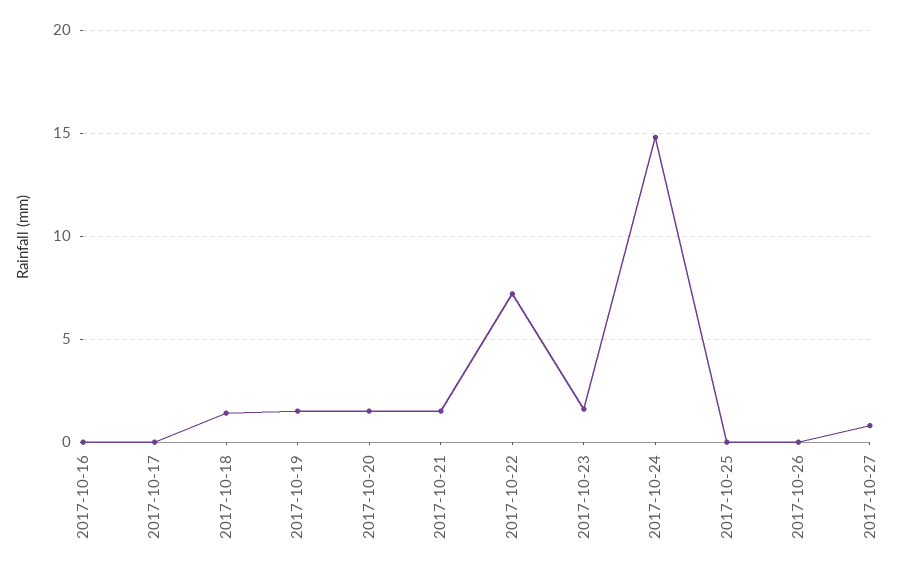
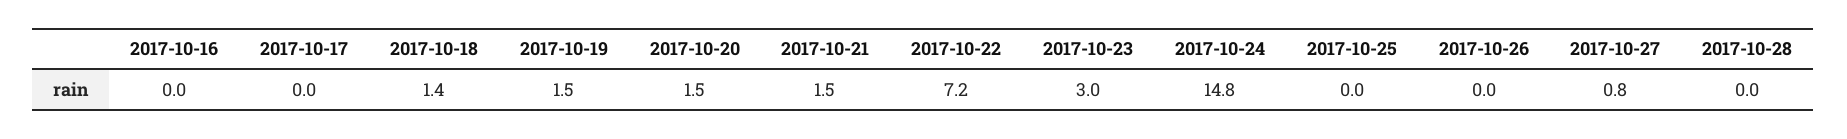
2017-10-23: 1.5 -> 3
2017-10-28: none -> 0

